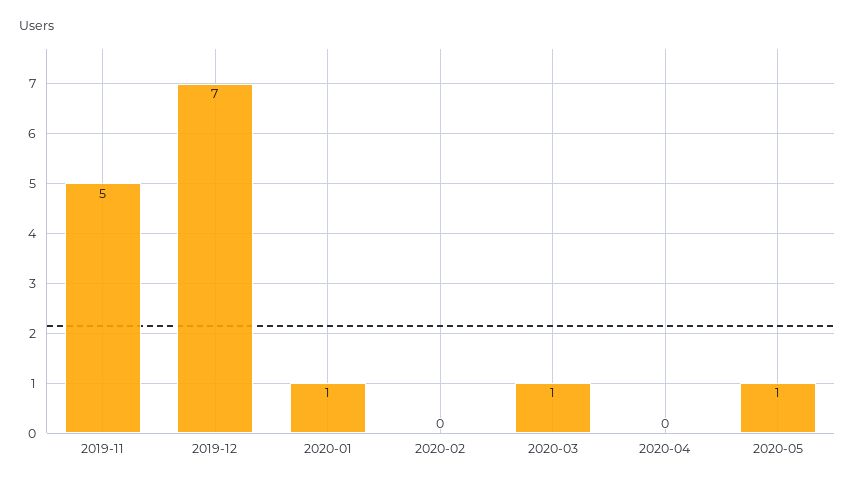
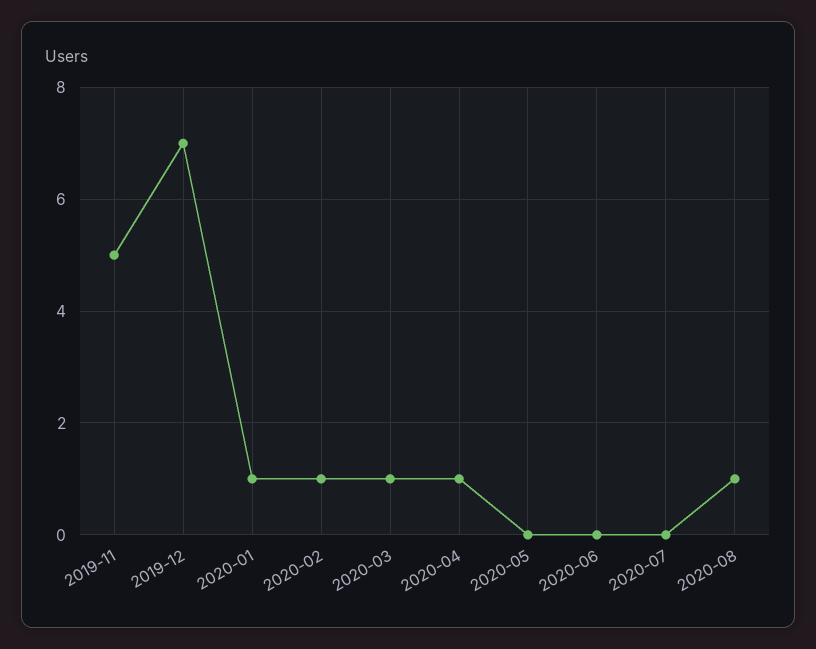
2020-02: 0 -> 1
2020-04: 0 -> 1
2020-05: 1 -> 0
2020-06: none -> 0
2020-07: none -> 0
2020-08: none -> 1

